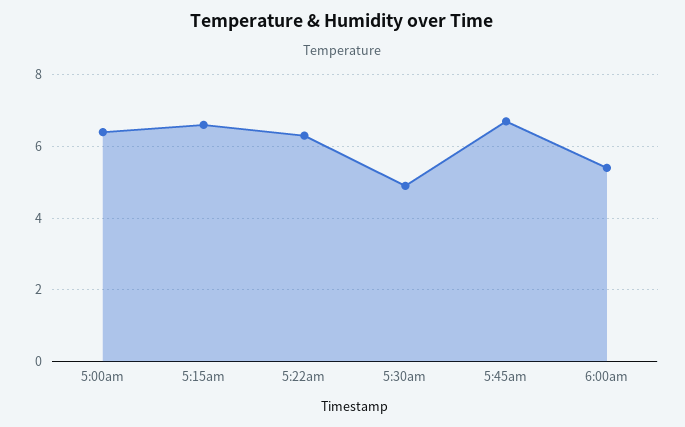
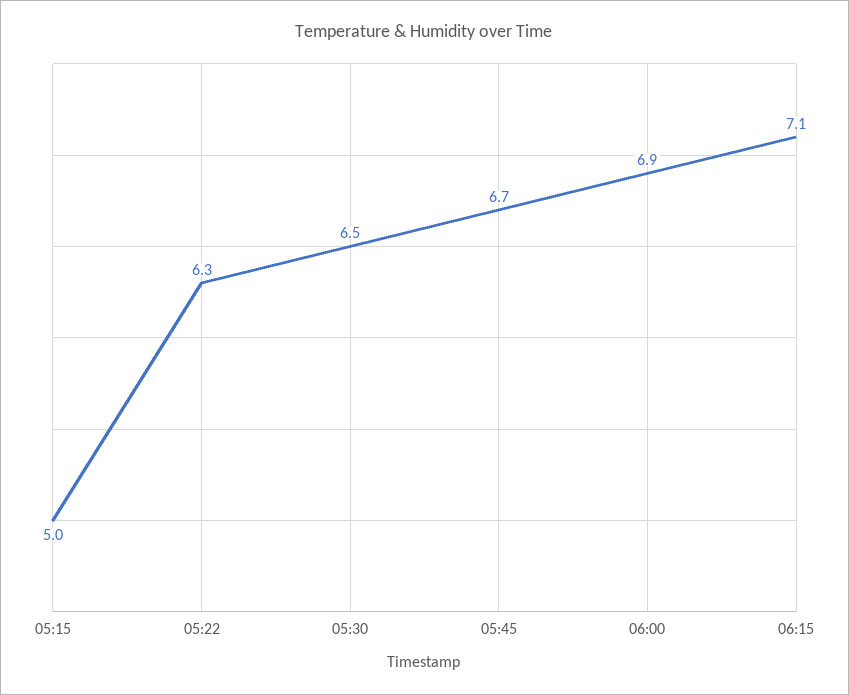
5:00am: 6.5 -> none
5:15am: 6.5 -> 5
5:30am: 5 -> 6.5
6:00am: 5.5 -> 6.9
06:15: none -> 7.1

